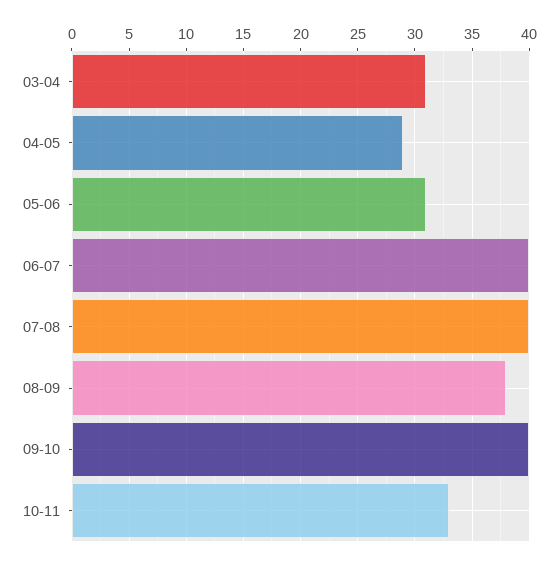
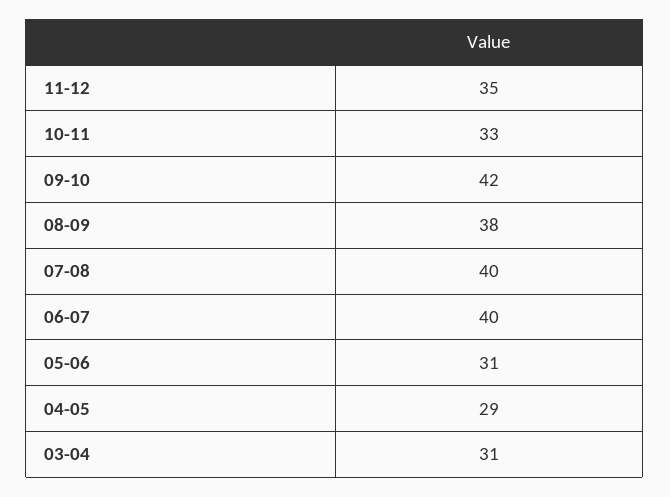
09-10: 40 -> 42
11-12: none -> 35

